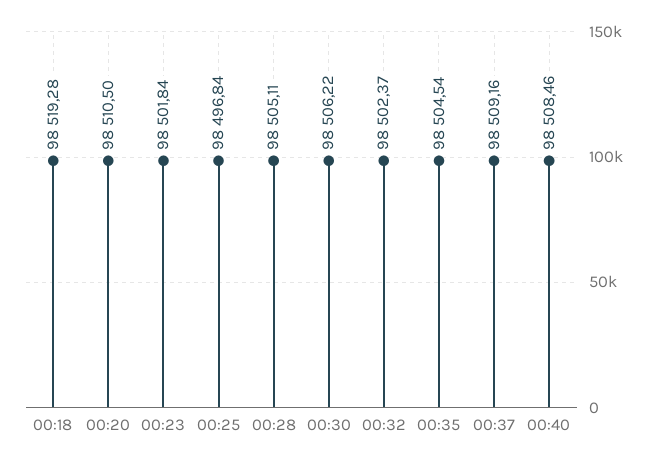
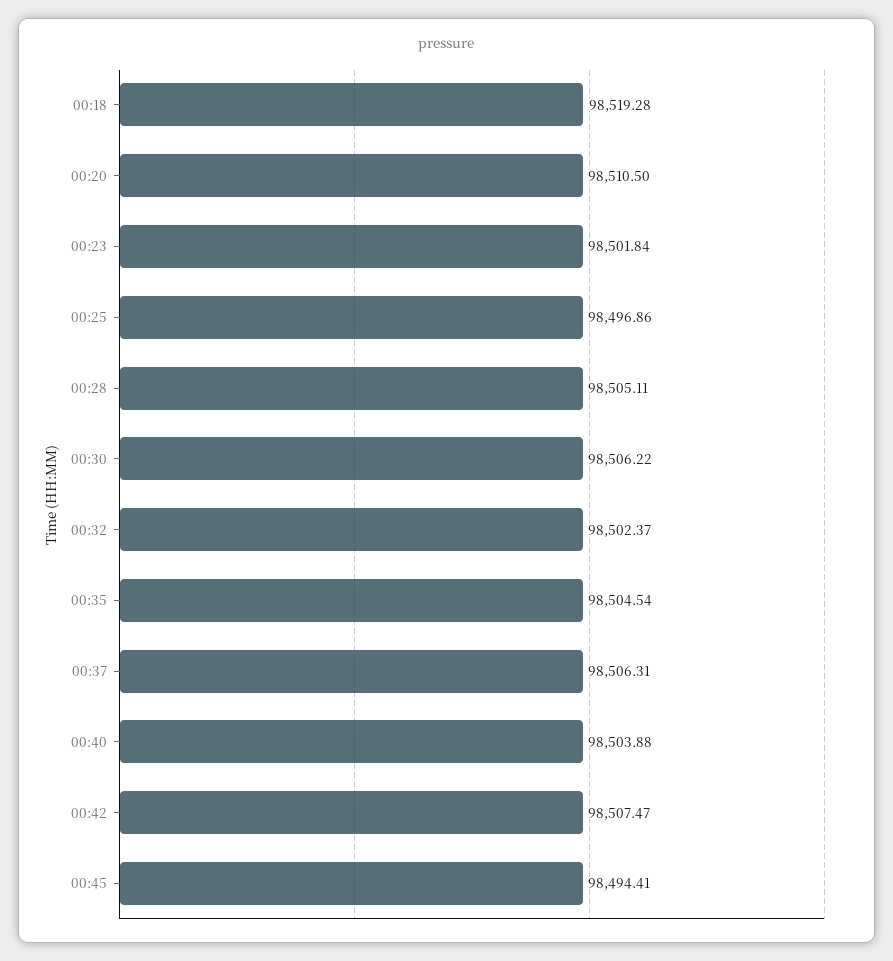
00:25: 98496.84 -> 98496.86
00:37: 98509.16 -> 98506.31
00:40: 98508.46 -> 98503.88
00:42: none -> 98507.47
00:45: none -> 98494.41

